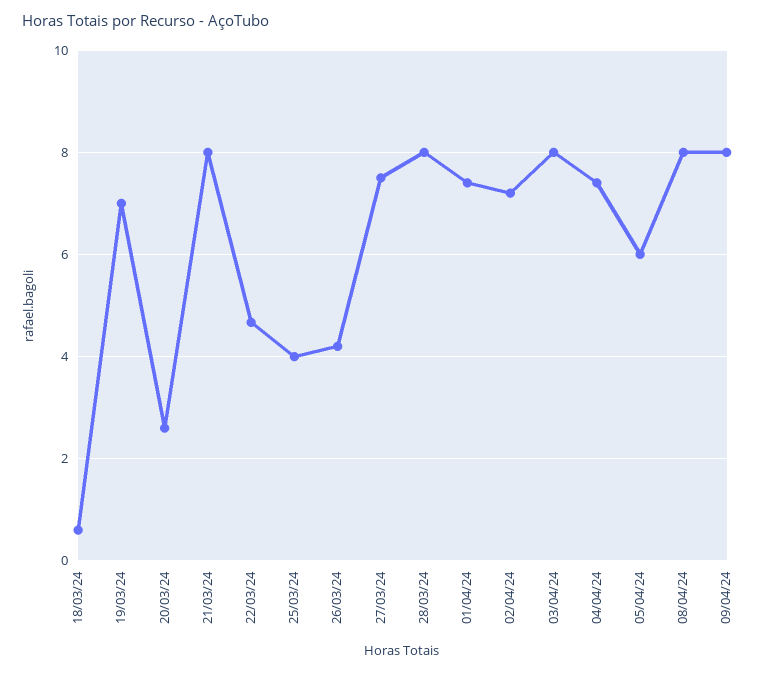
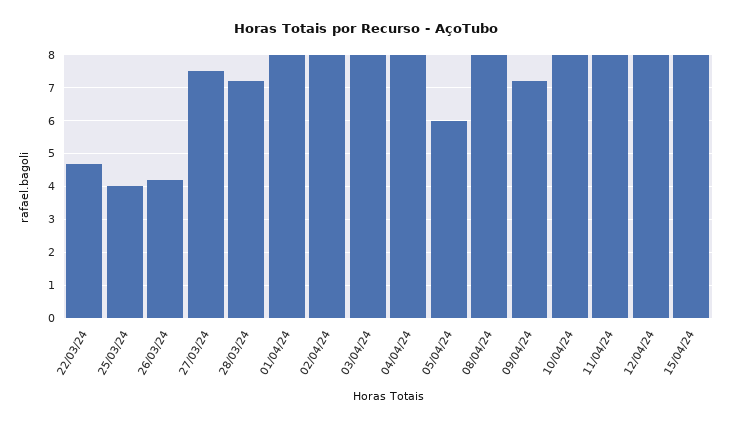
18/03/24: 0.6 -> none
19/03/24: 7 -> none
20/03/24: 2.6 -> none
21/03/24: 8 -> none
28/03/24: 8 -> 7.2
01/04/24: 7.4 -> 8
02/04/24: 7.2 -> 8
04/04/24: 7.4 -> 8
09/04/24: 8 -> 7.2
10/04/24: none -> 8
11/04/24: none -> 8
12/04/24: none -> 8
15/04/24: none -> 8

